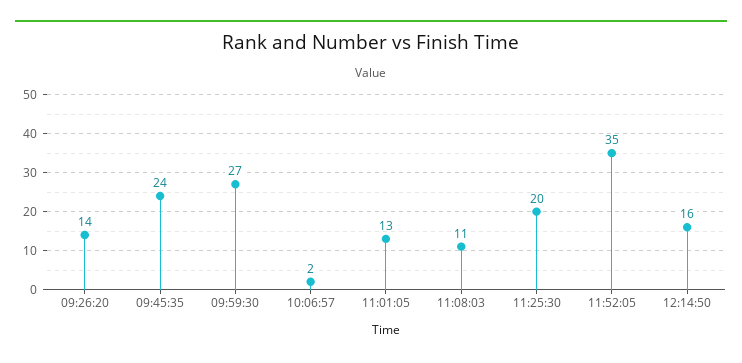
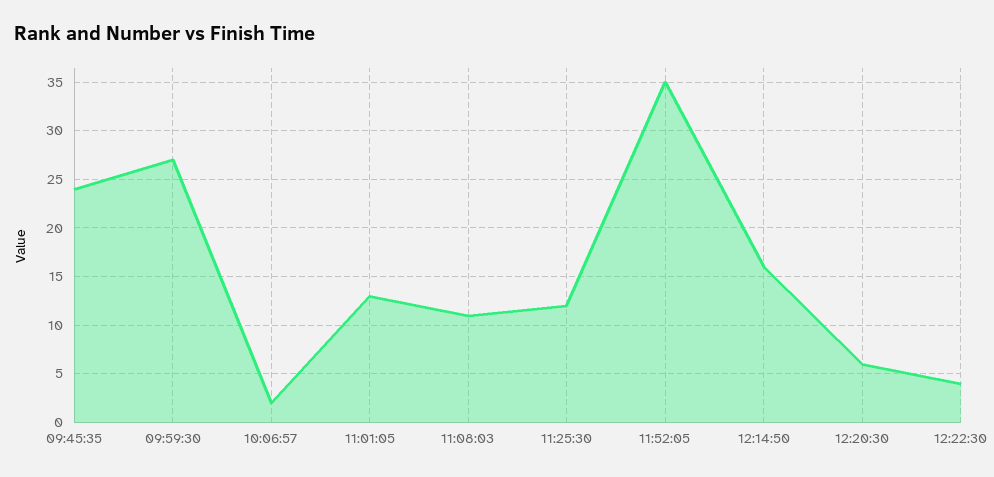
09:26:20: 14 -> none
11:25:30: 20 -> 12
12:20:30: none -> 6
12:22:30: none -> 4

